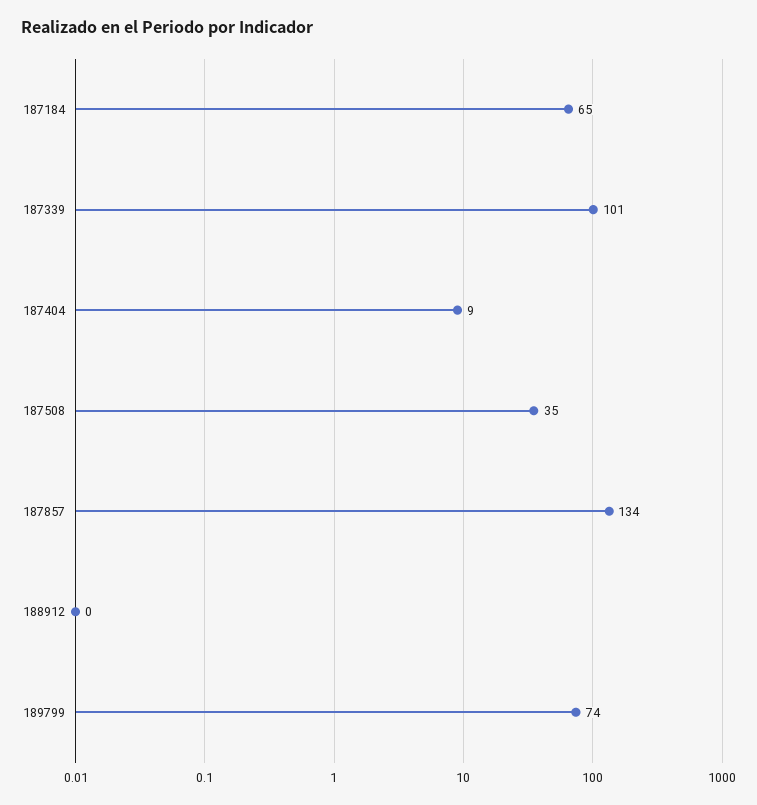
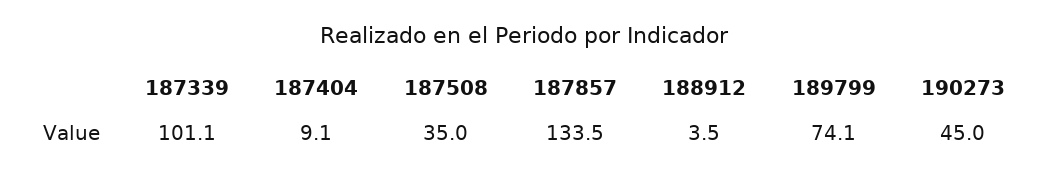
187184: 65 -> none
188912: 0 -> 3.5
190273: none -> 45

